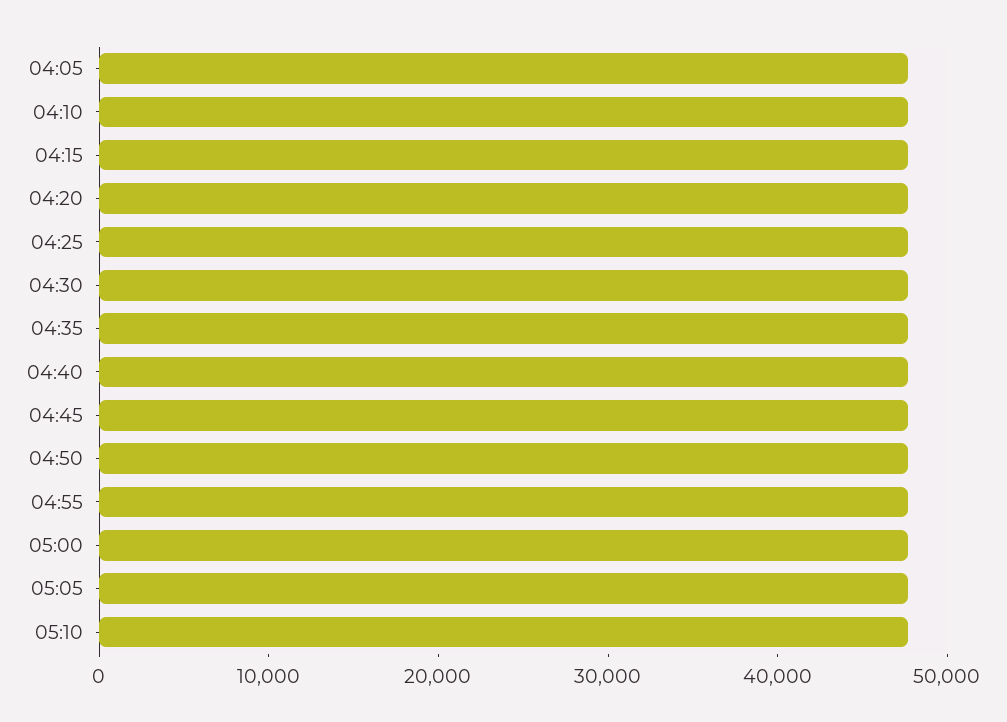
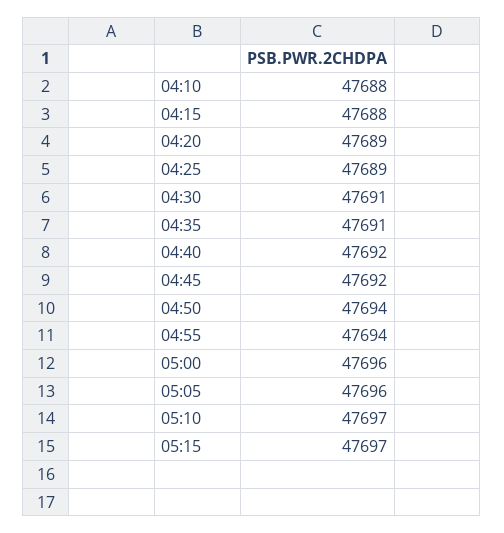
04:05: 48000 -> none
05:15: none -> 47697

